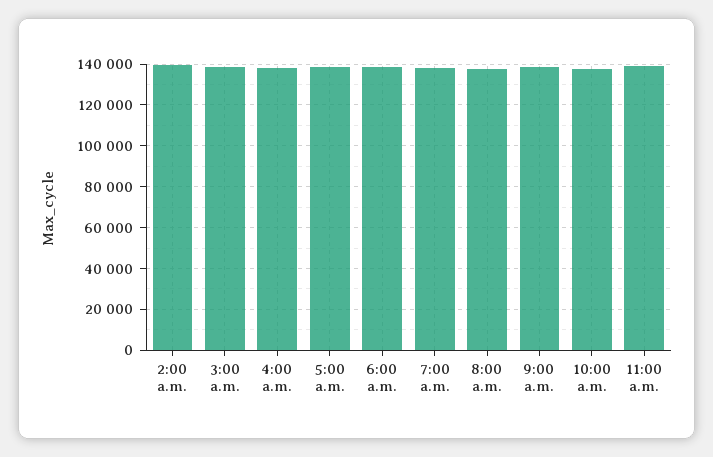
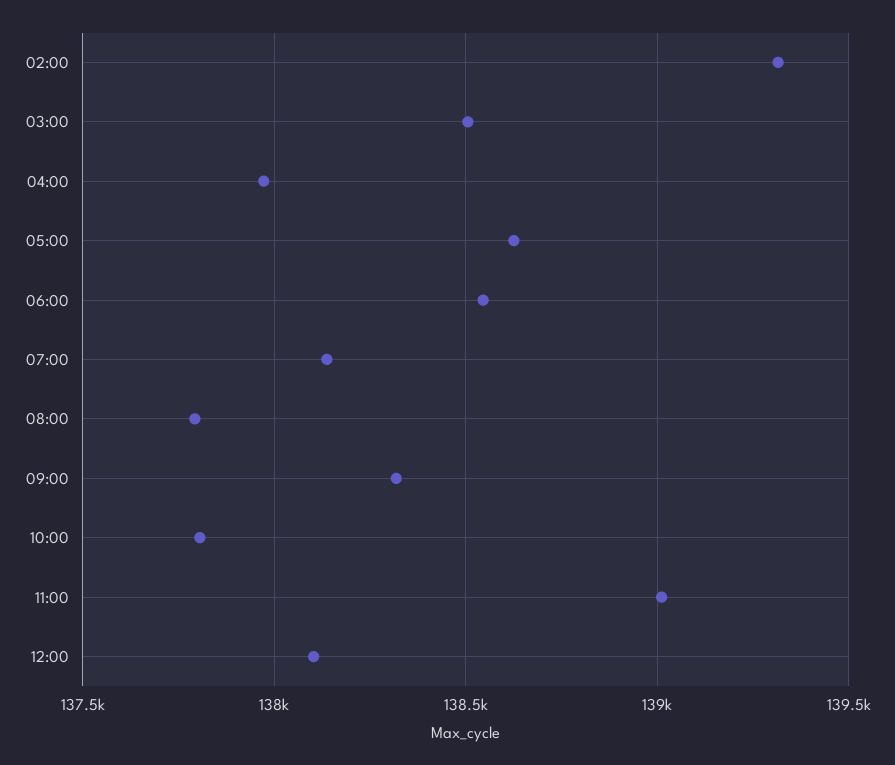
12:00: none -> 138100

